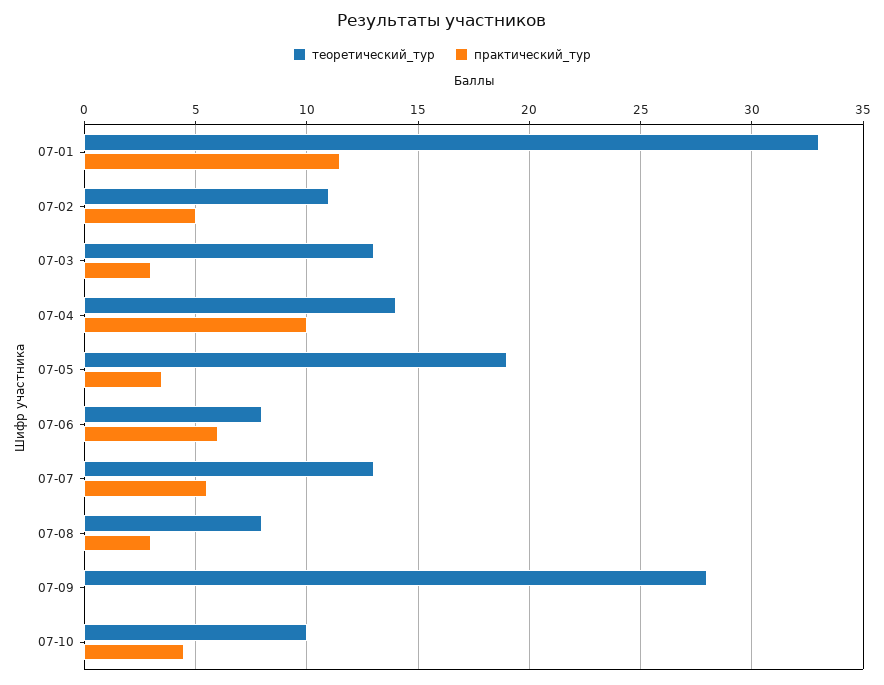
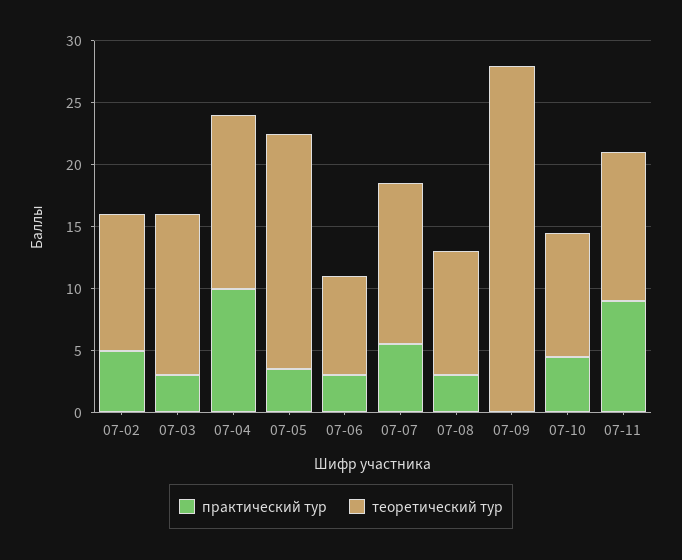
теоретический_тур, 07-01: 33 -> none
практический_тур, 07-01: 11.5 -> none
практический_тур, 07-06: 6 -> 3
теоретический_тур, 07-08: 8 -> 10
практический_тур, 07-11: none -> 9
теоретический_тур, 07-11: none -> 12

